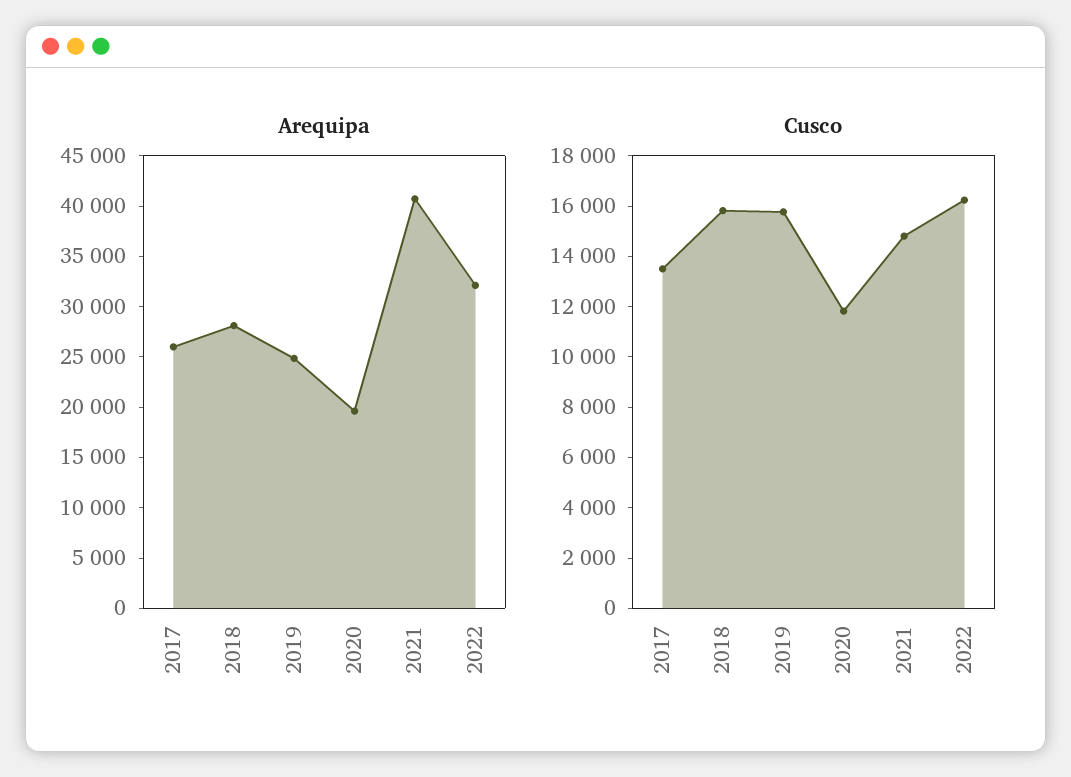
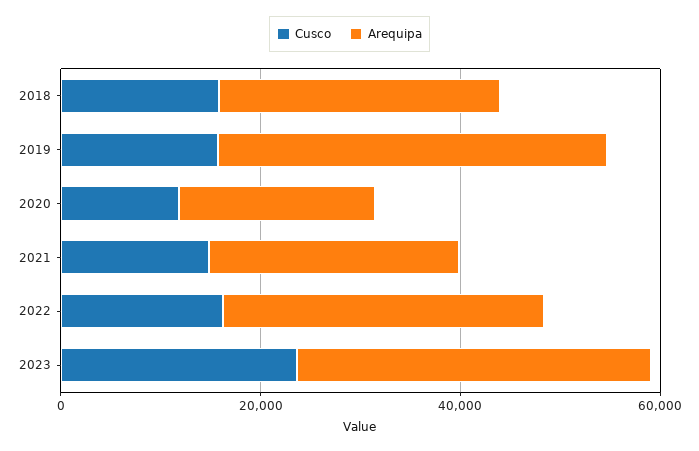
Arequipa, 2017: 26000 -> none
Arequipa, 2019: 25000 -> 40000
Arequipa, 2021: 41000 -> 25000
Cusco, 2017: 13500 -> none
Cusco, 2023: none -> 25000
Arequipa, 2023: none -> 35000

